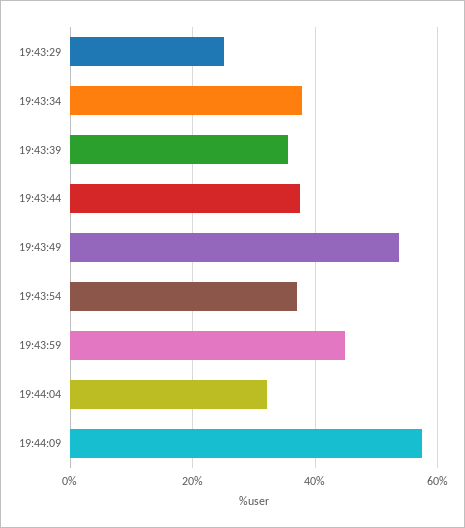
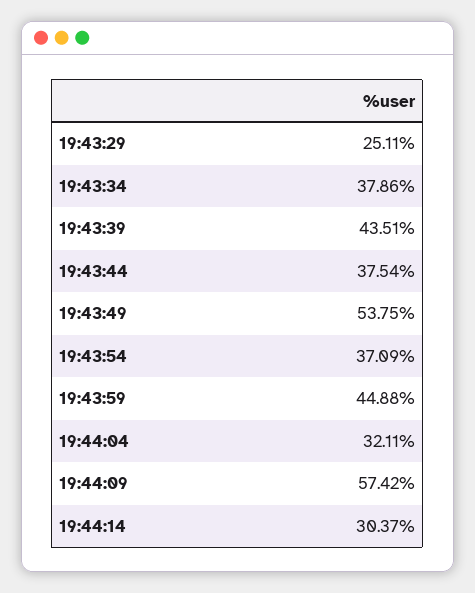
19:43:39: 36 -> 43.51
19:44:14: none -> 30.37

